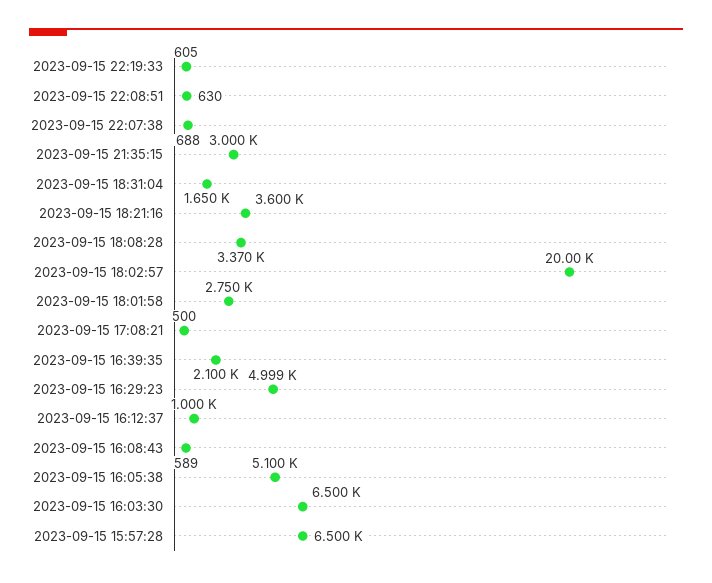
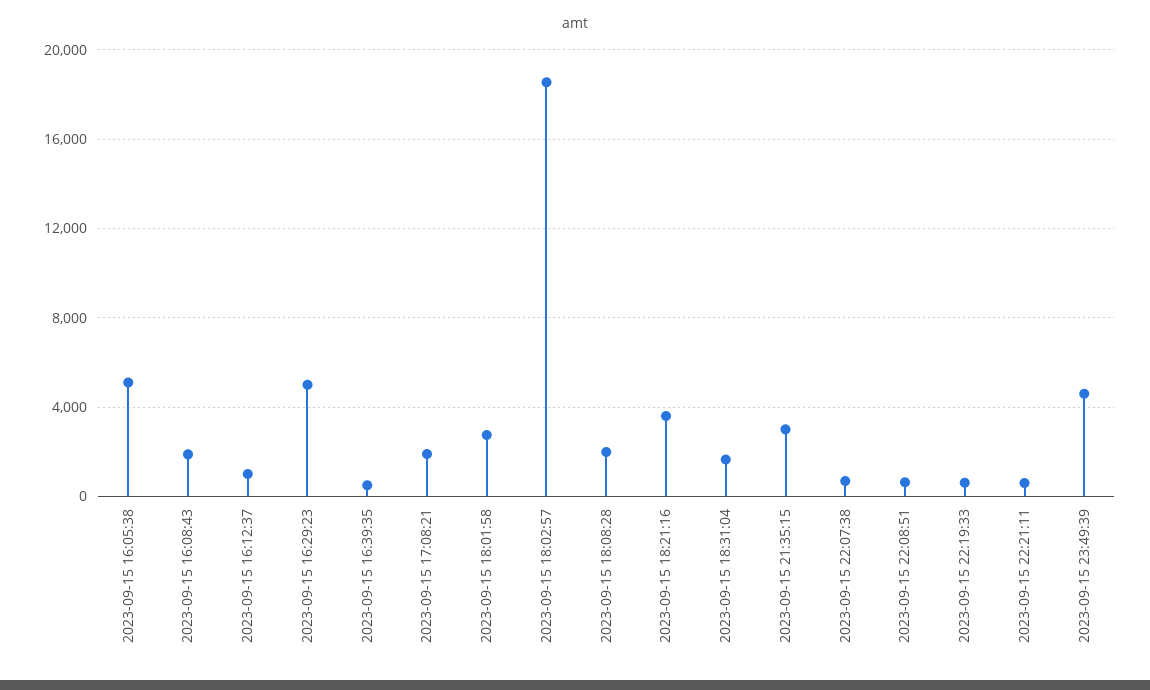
2023-09-15 18:08:28: 3370 -> 2000
2023-09-15 18:02:57: 20000 -> 18500
2023-09-15 17:08:21: 500 -> 2000
2023-09-15 16:39:35: 2100 -> 500
2023-09-15 16:08:43: 589 -> 2000
2023-09-15 16:03:30: 6500 -> none
2023-09-15 15:57:28: 6500 -> none
2023-09-15 22:21:11: none -> 500
2023-09-15 23:49:39: none -> 4500

